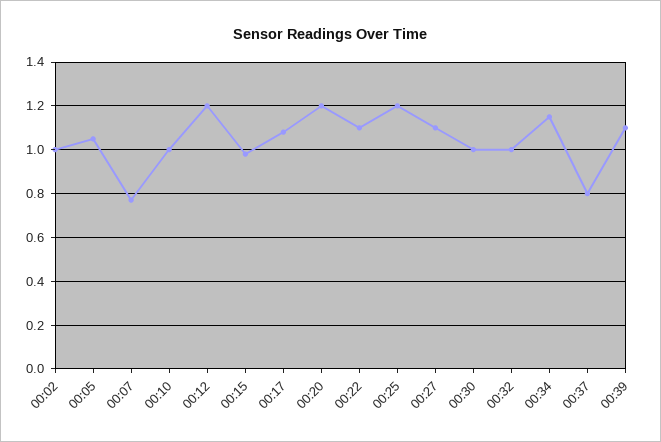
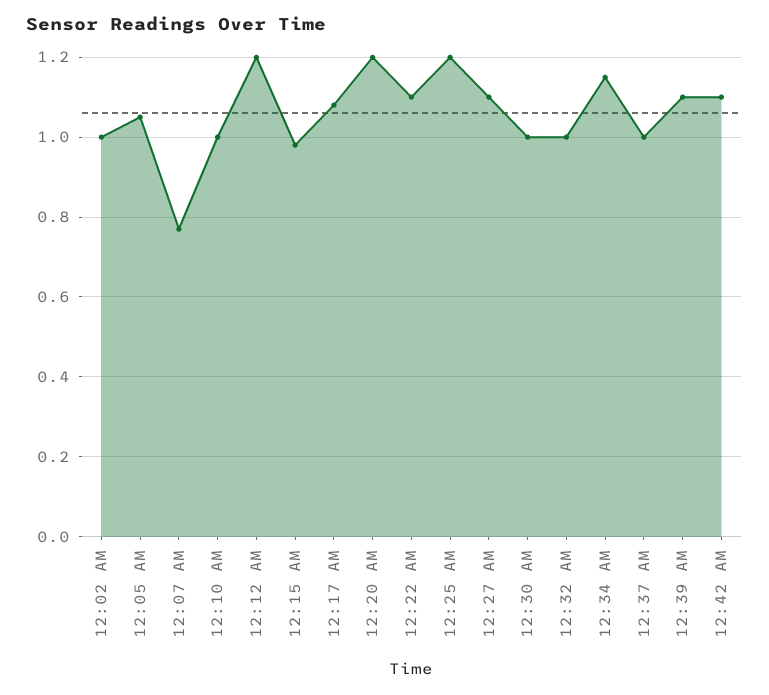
00:37: 0.8 -> 1
12:42 AM: none -> 1.1

